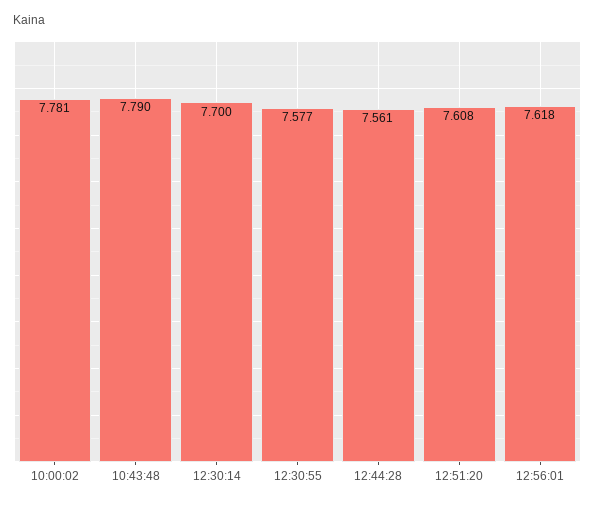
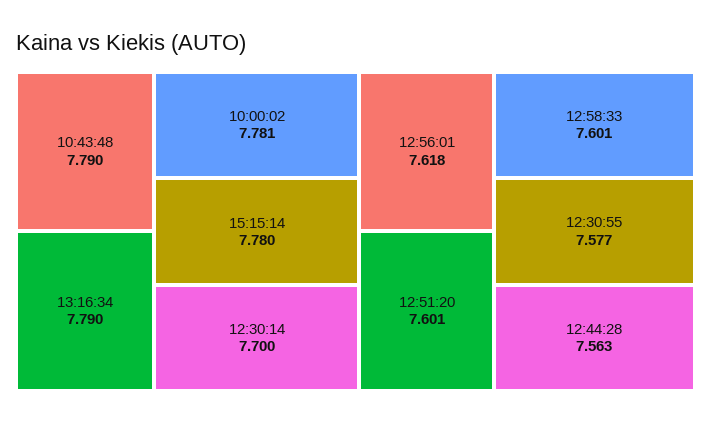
12:44:28: 7.561 -> 7.563
12:51:20: 7.608 -> 7.601
13:16:34: none -> 7.79
15:15:14: none -> 7.78
12:58:33: none -> 7.601

